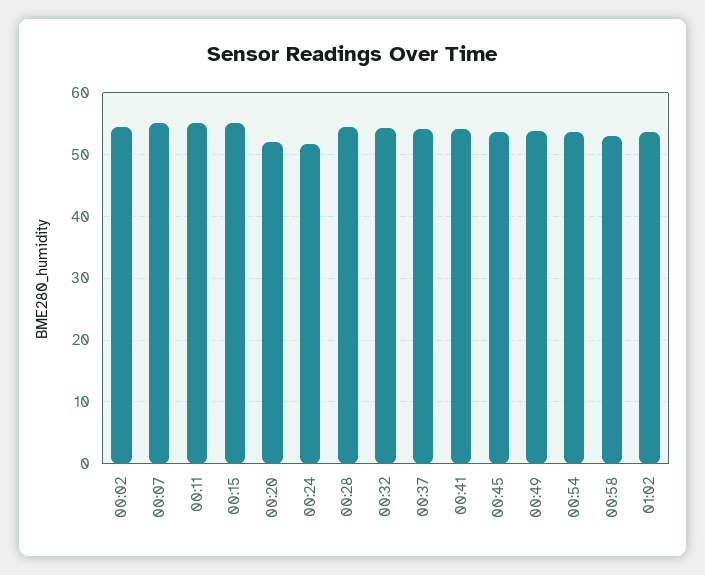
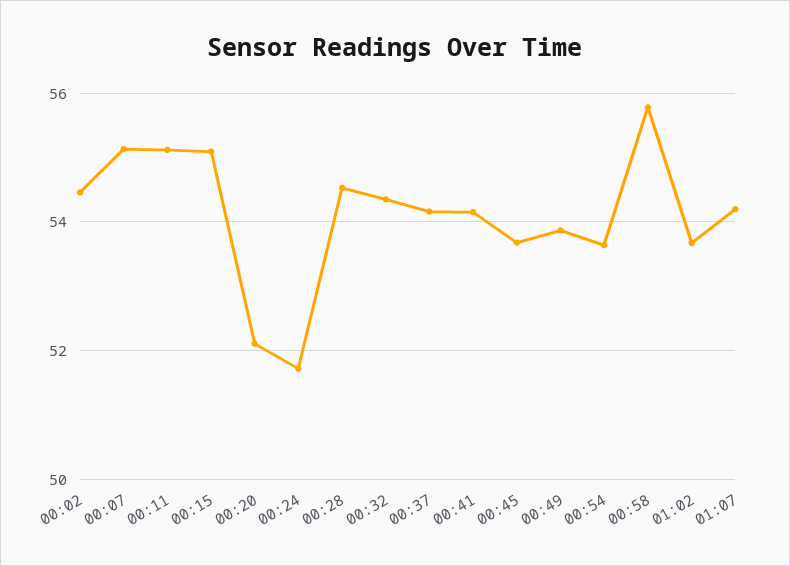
00:58: 53 -> 55.8
01:07: none -> 54.2

